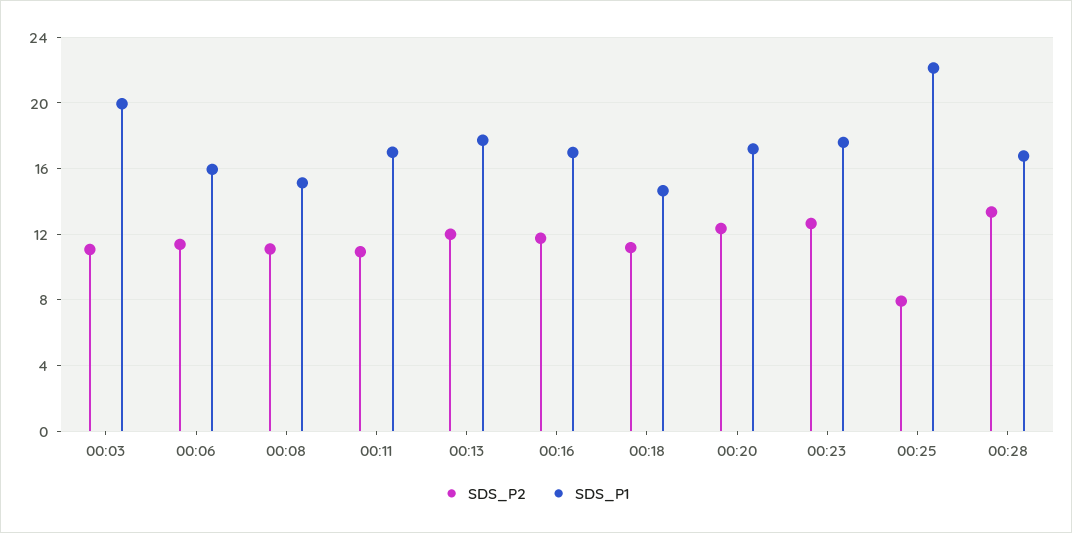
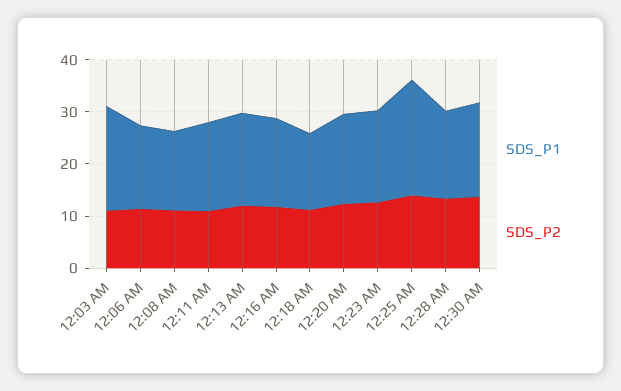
SDS_P2, 00:25: 8 -> 14
SDS_P1, 12:30 AM: none -> 18
SDS_P2, 12:30 AM: none -> 14

